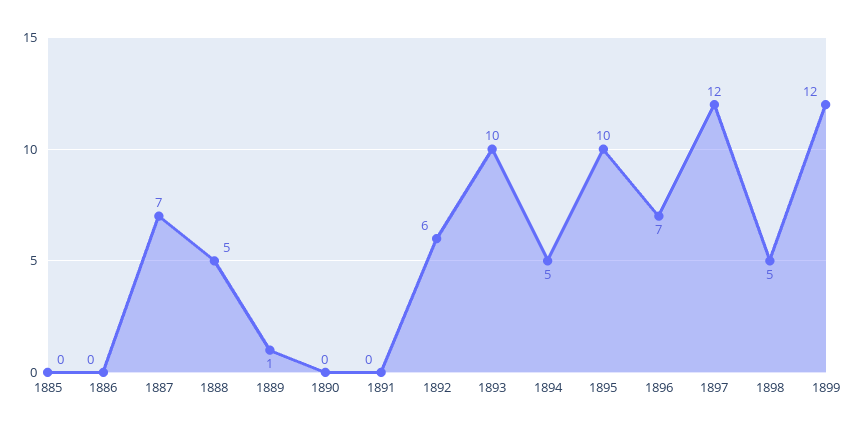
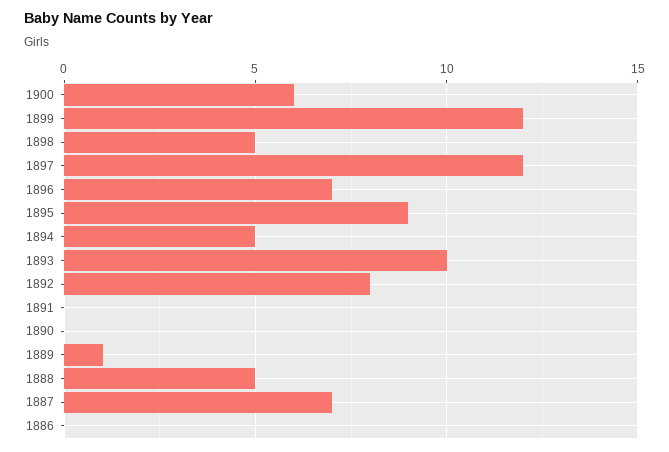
1885: 0 -> none
1892: 6 -> 8
1895: 10 -> 9
1900: none -> 6

